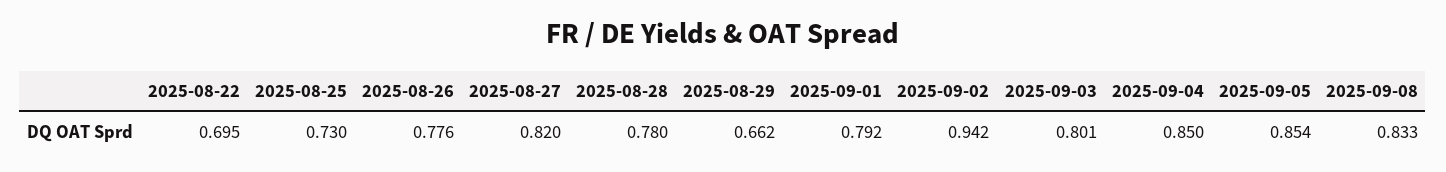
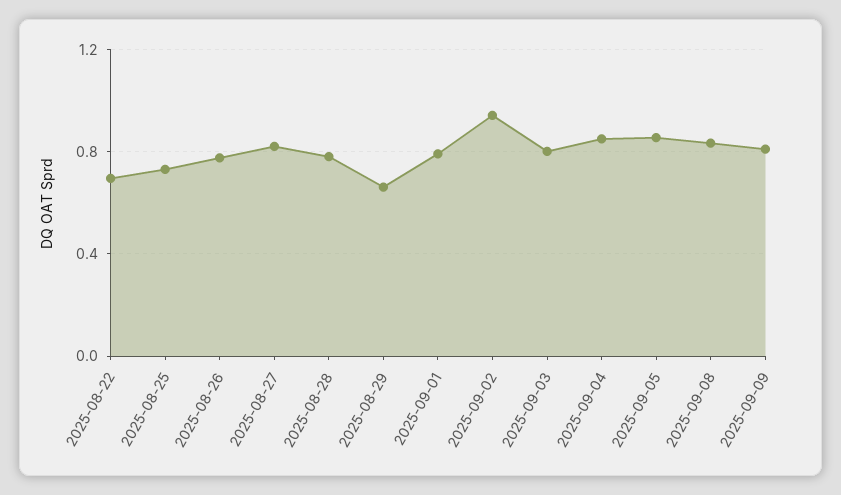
2025-09-09: none -> 0.8

